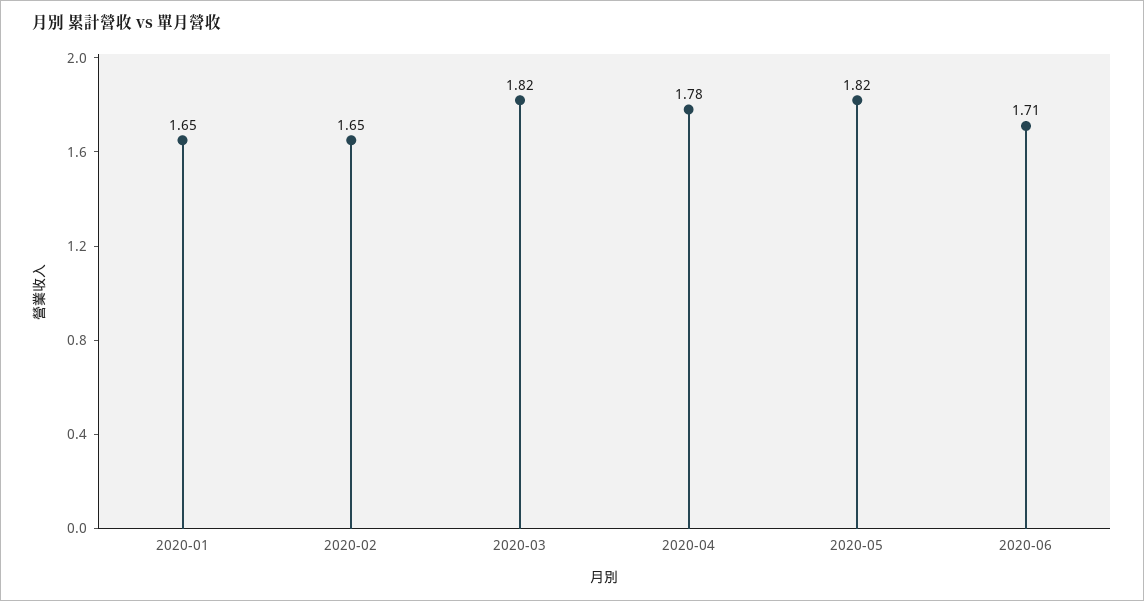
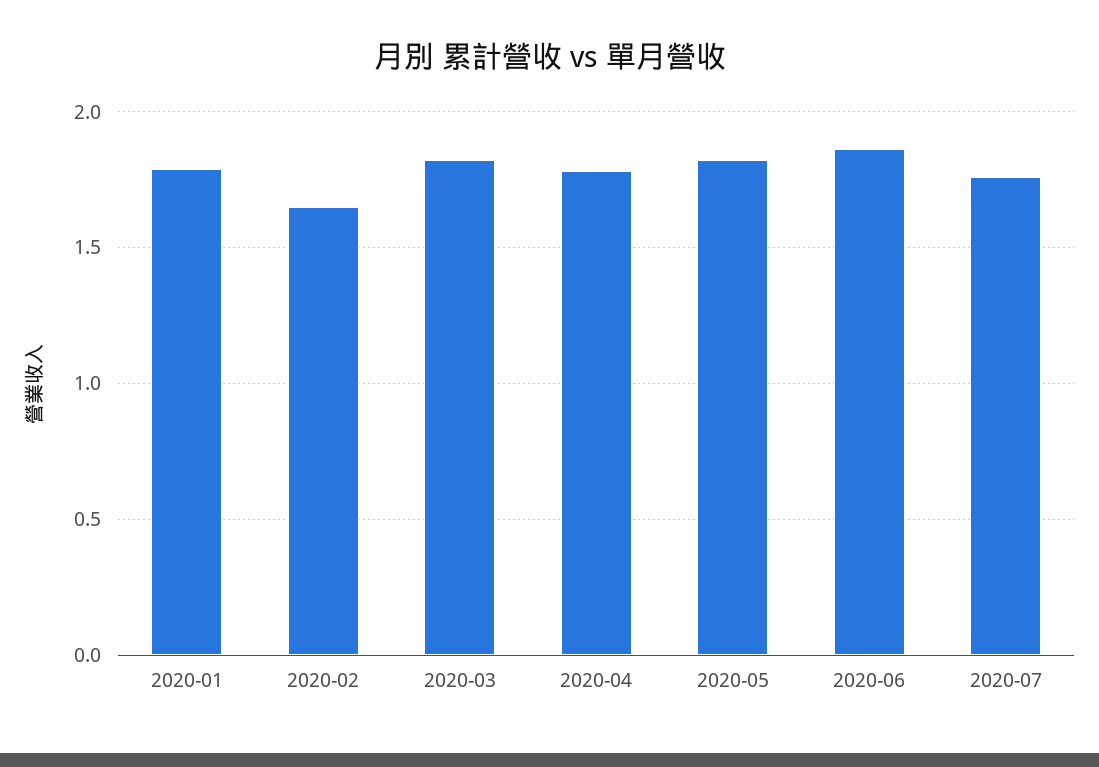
2020-01: 1.65 -> 1.8
2020-06: 1.71 -> 1.85
2020-07: none -> 1.75

